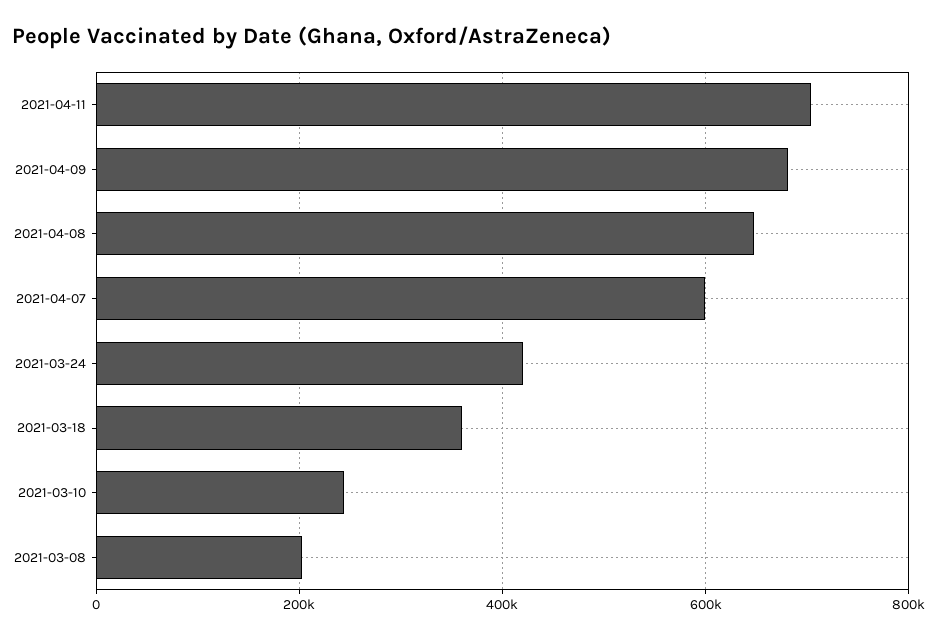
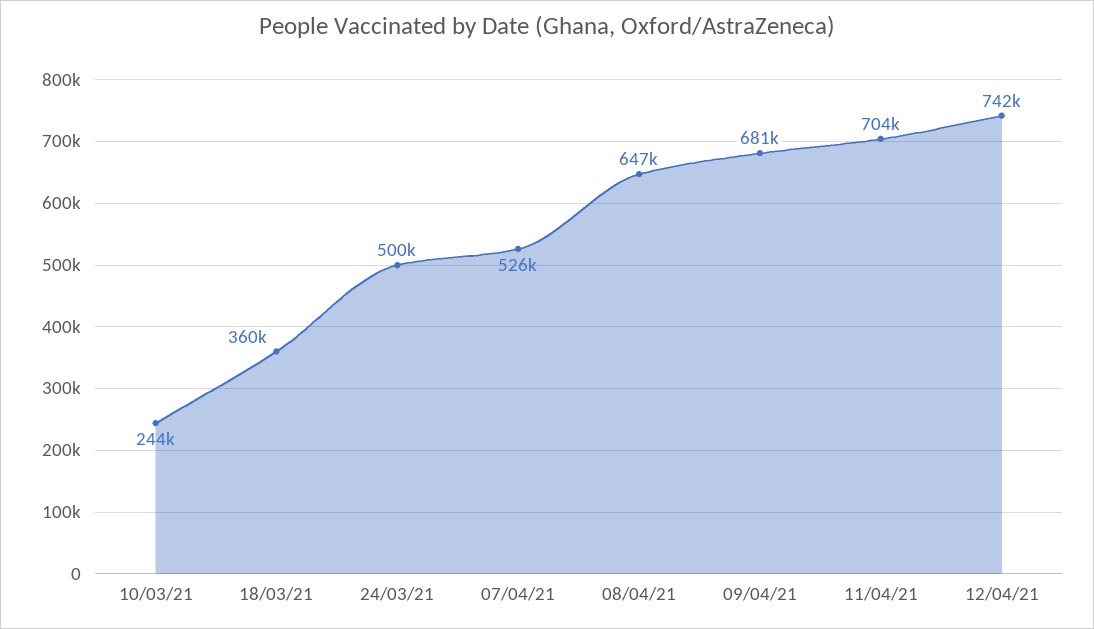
2021-04-07: 600000 -> 526000
2021-03-24: 420000 -> 500000
2021-03-08: 200000 -> none
12/04/21: none -> 742000

